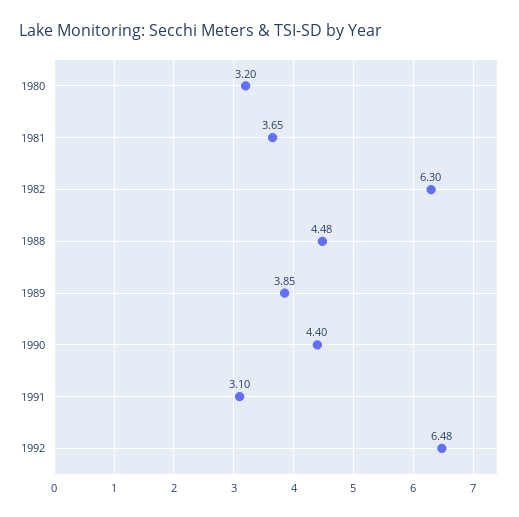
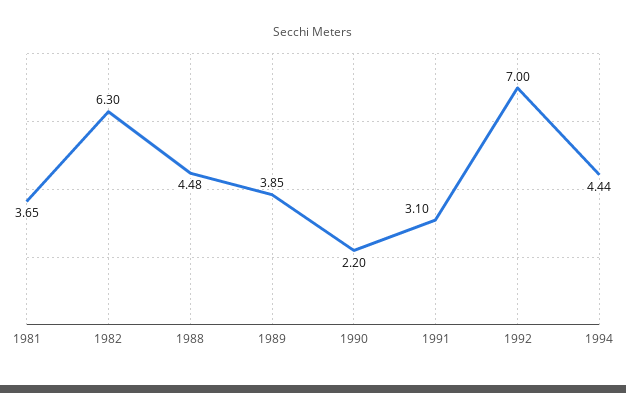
1980: 3.2 -> none
1990: 4.4 -> 2.2
1992: 6.48 -> 7
1994: none -> 4.44

